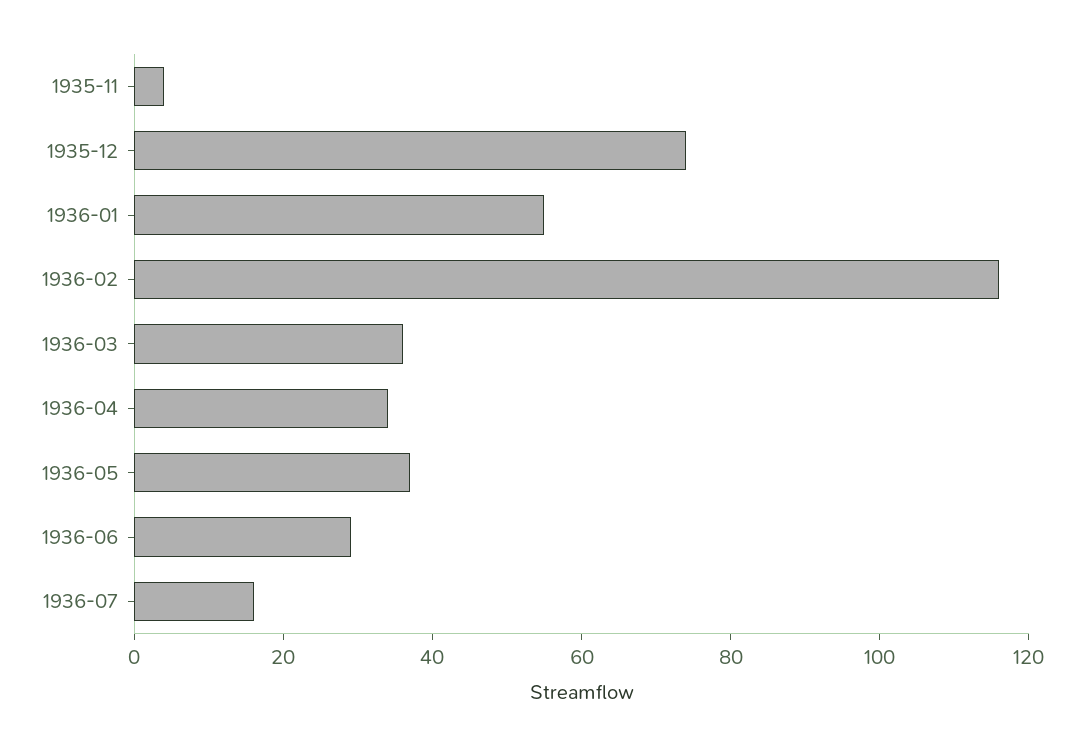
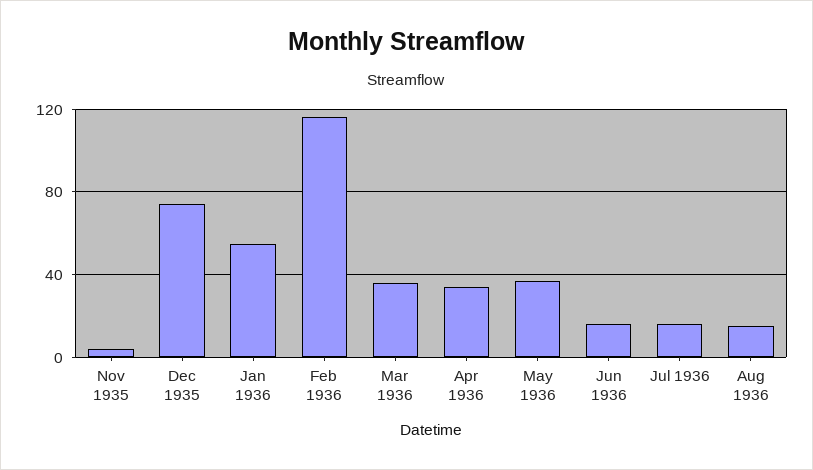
1936-06: 30 -> 15
Aug 1936: none -> 15

